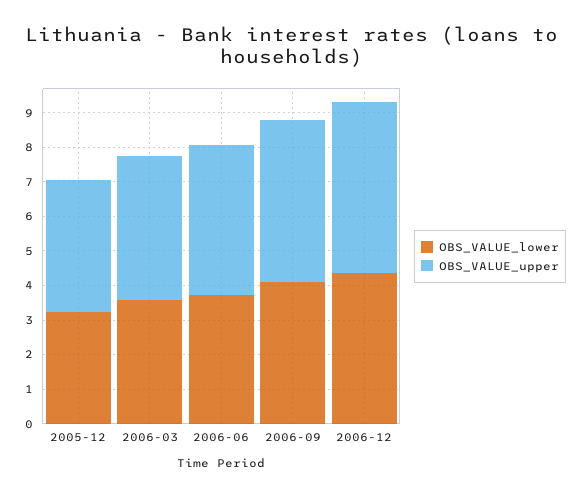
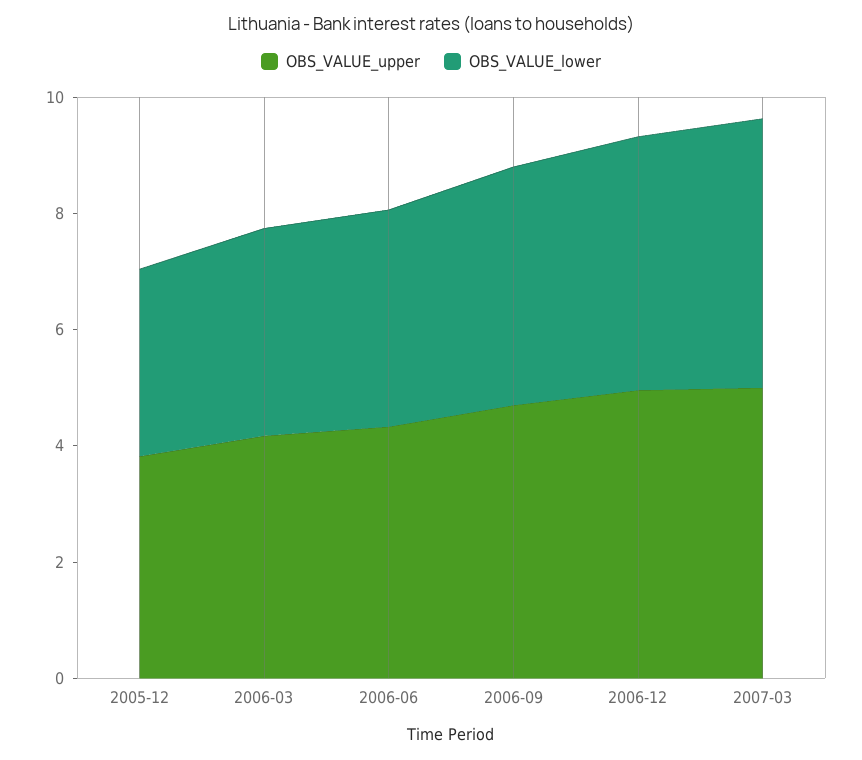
OBS_VALUE_upper, 2007-03: none -> 5
OBS_VALUE_lower, 2007-03: none -> 4.5

